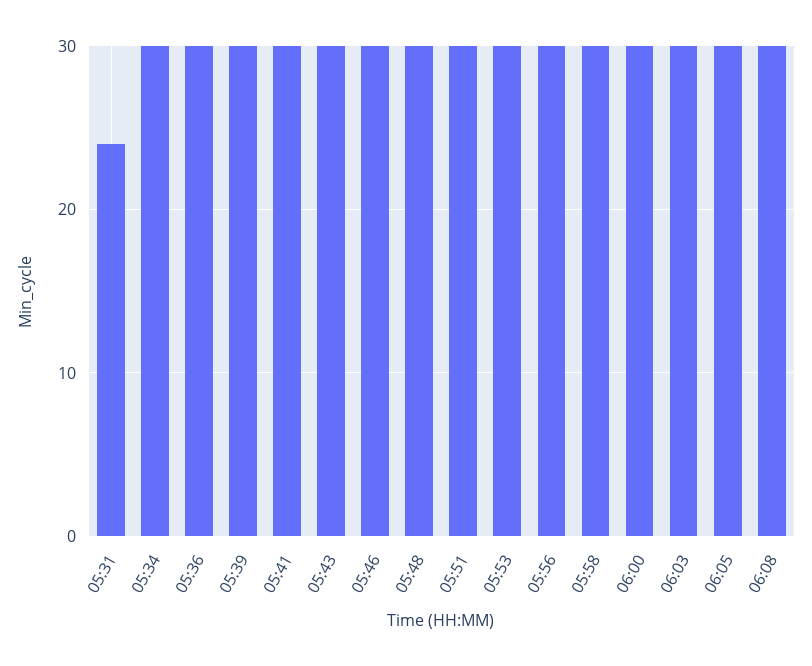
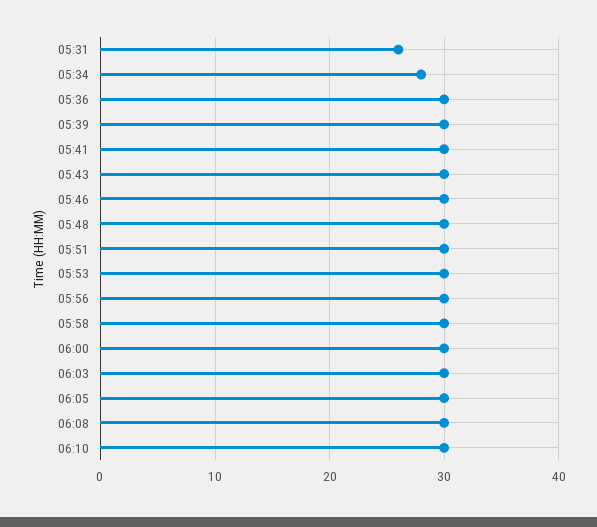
05:31: 24 -> 26
05:34: 30 -> 28
06:10: none -> 30

